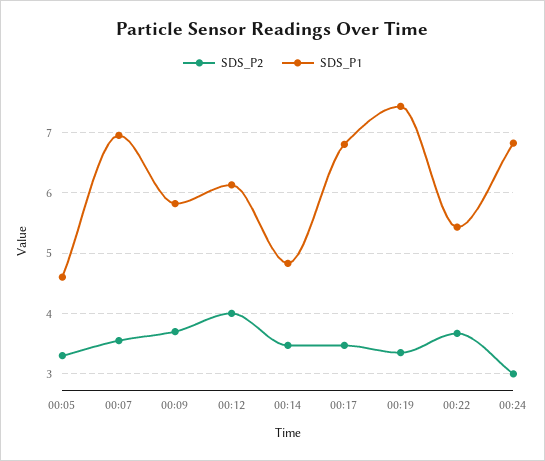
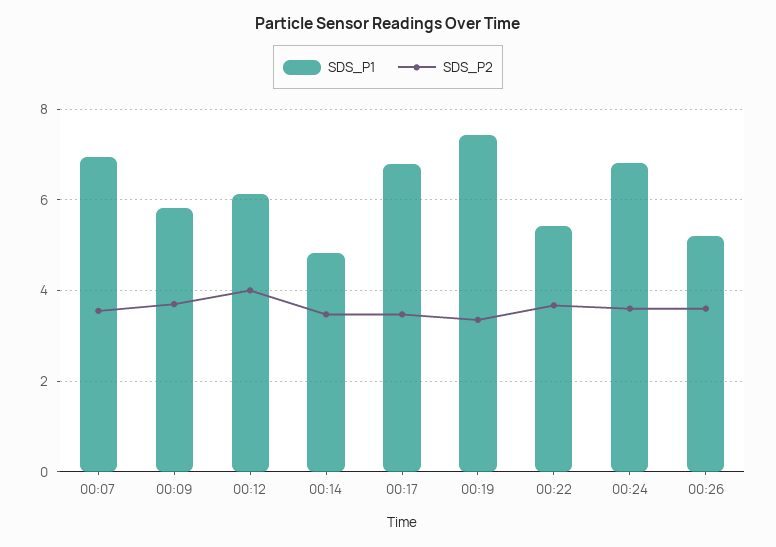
SDS_P2, 00:05: 3.3 -> none
SDS_P1, 00:05: 4.6 -> none
SDS_P2, 00:24: 3 -> 3.6
SDS_P1, 00:26: none -> 5.2
SDS_P2, 00:26: none -> 3.6

